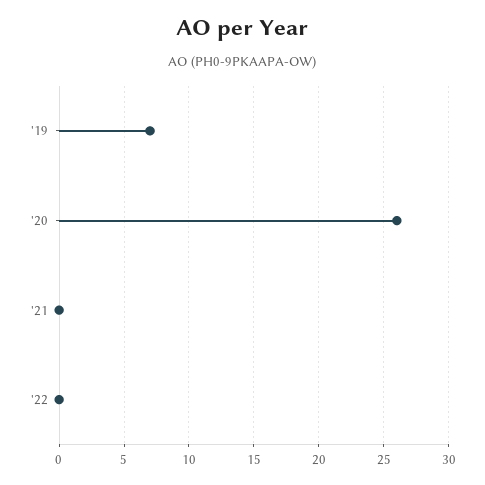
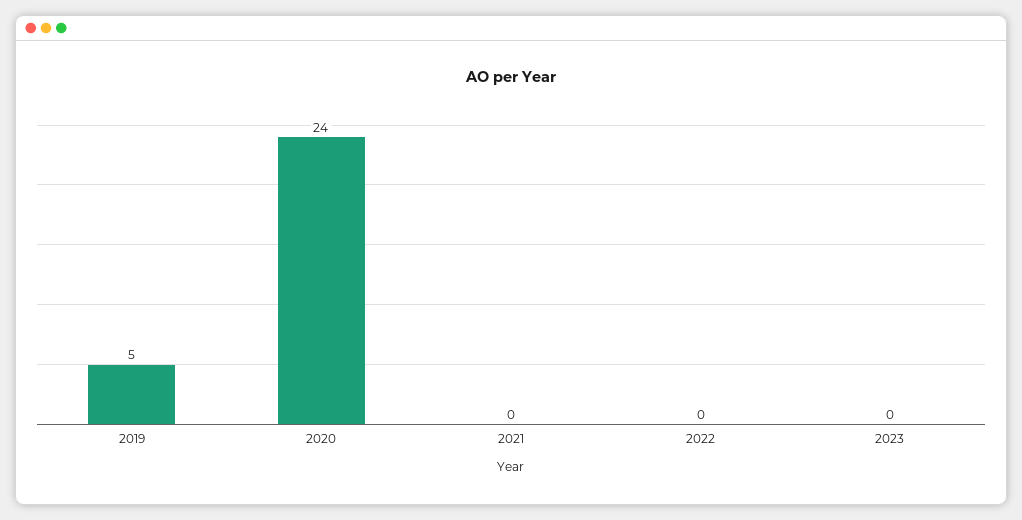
'19: 7 -> 5
'20: 26 -> 24
2023: none -> 0

